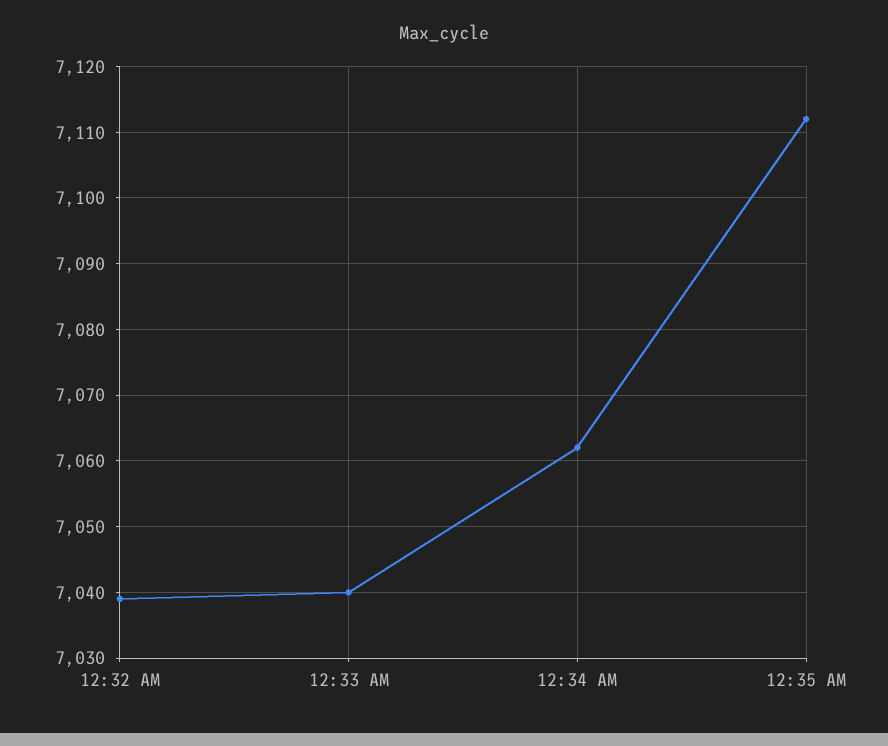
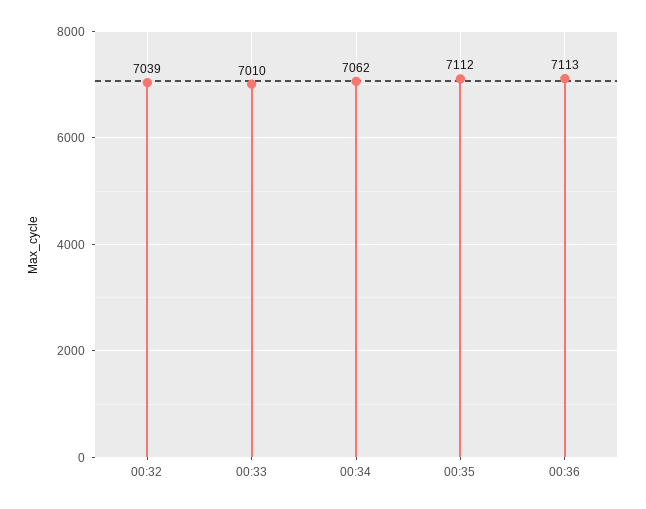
12:33 AM: 7040 -> 7010
00:36: none -> 7113

